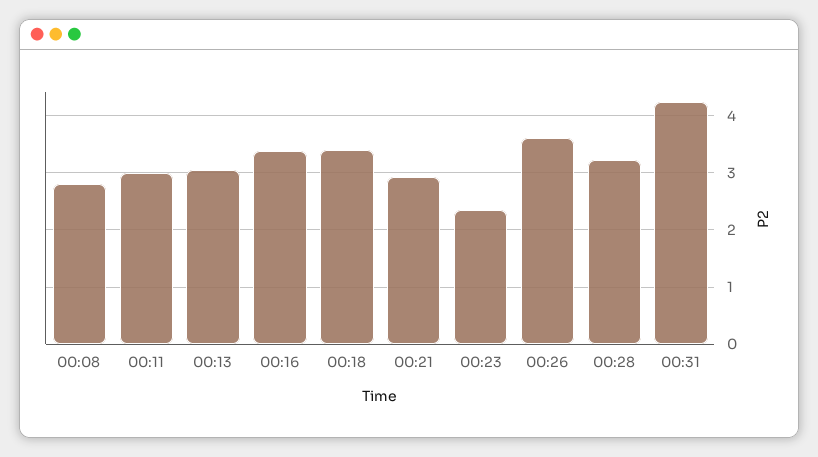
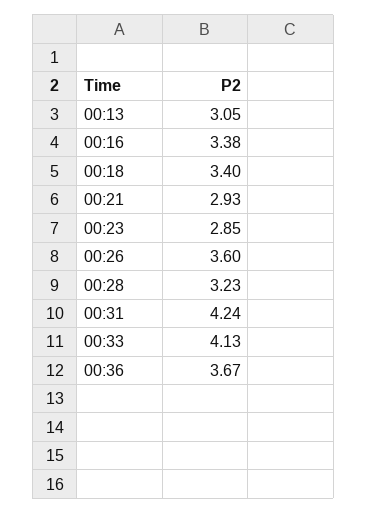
00:08: 2.8 -> none
00:11: 3 -> none
00:23: 2.4 -> 2.85
00:33: none -> 4.13
00:36: none -> 3.67

